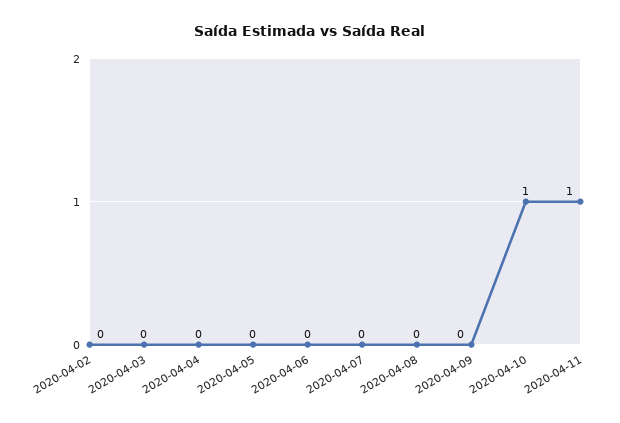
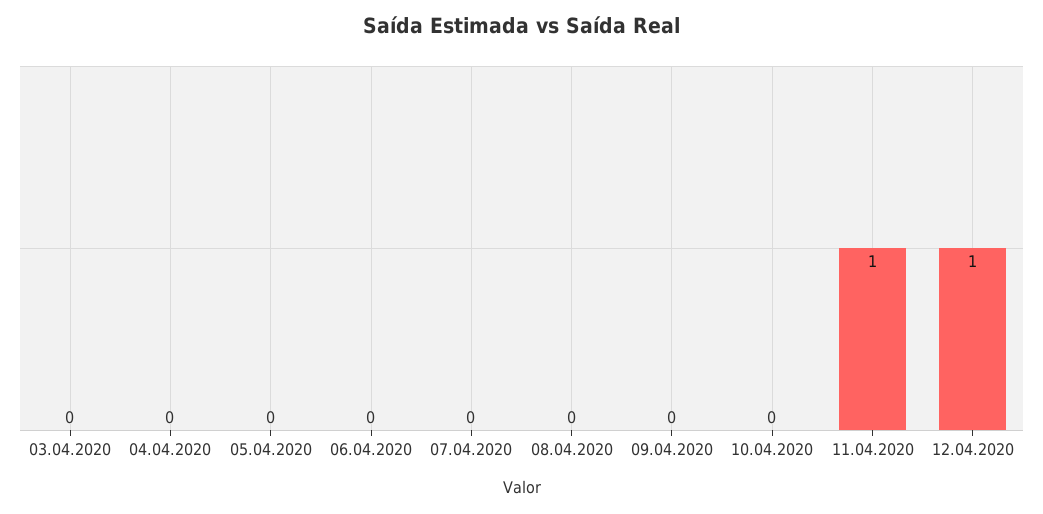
2020-04-02: 0 -> none
2020-04-10: 1 -> 0
12.04.2020: none -> 1

